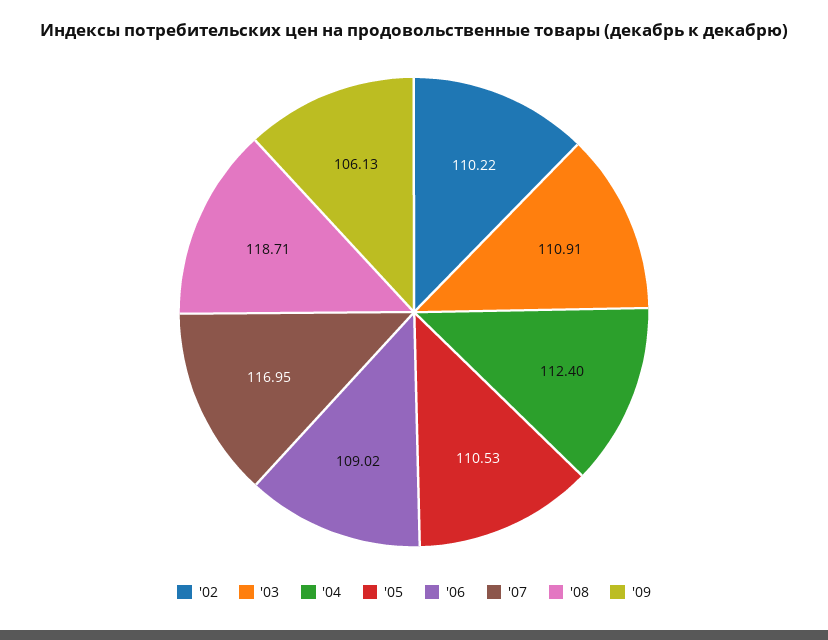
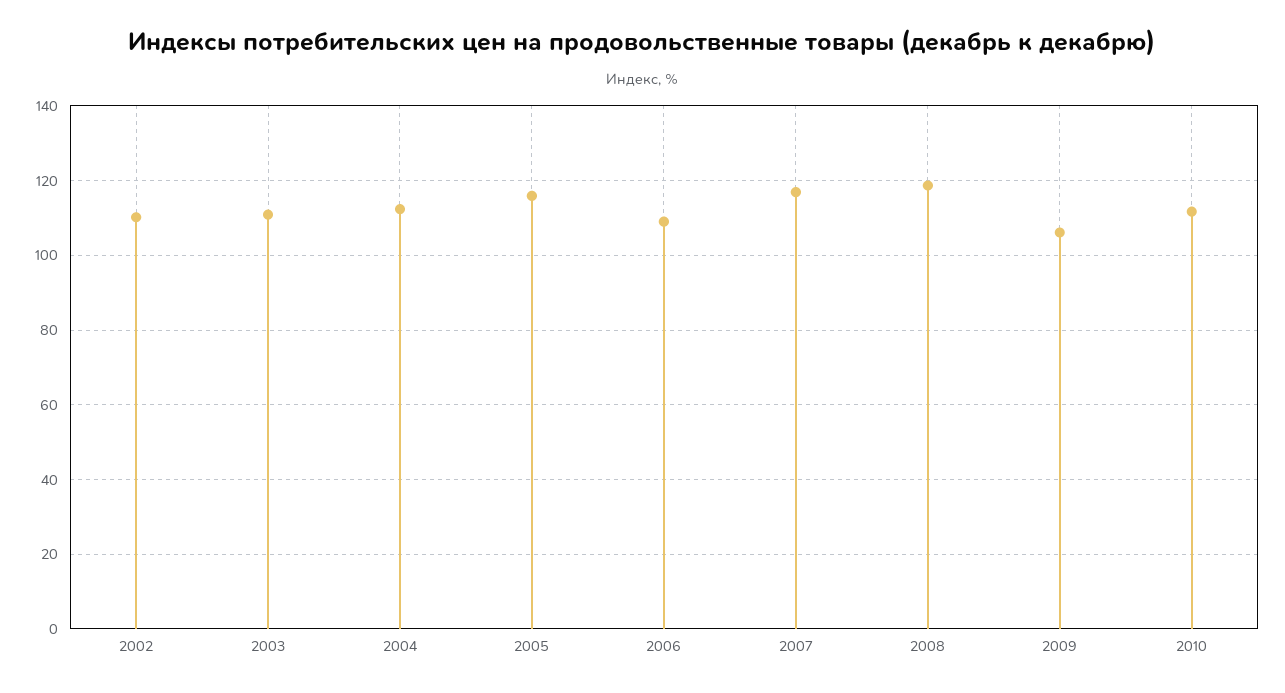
'05: 110.53 -> 116
2010: none -> 112

